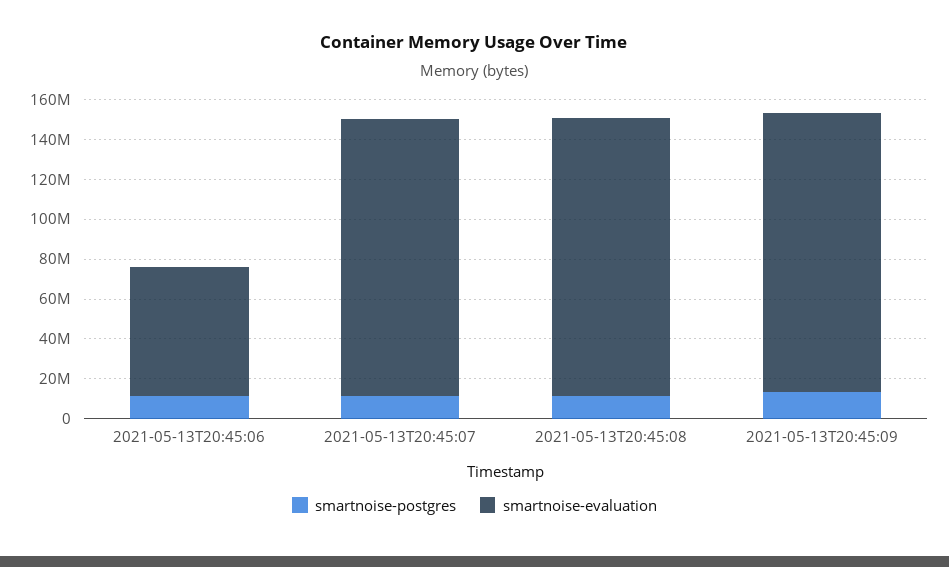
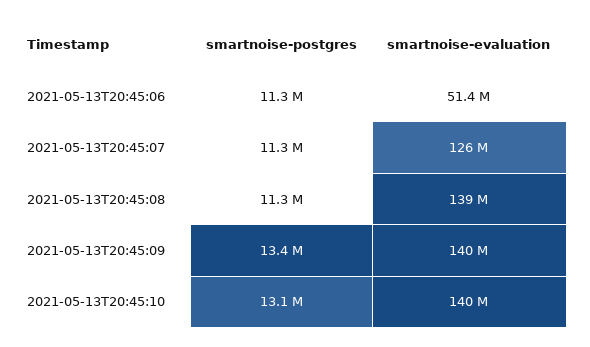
smartnoise-evaluation, 2021-05-13T20:45:06: 65000000 -> 51400000
smartnoise-evaluation, 2021-05-13T20:45:07: 140000000 -> 126000000
smartnoise-postgres, 2021-05-13T20:45:10: none -> 13100000
smartnoise-evaluation, 2021-05-13T20:45:10: none -> 140000000

